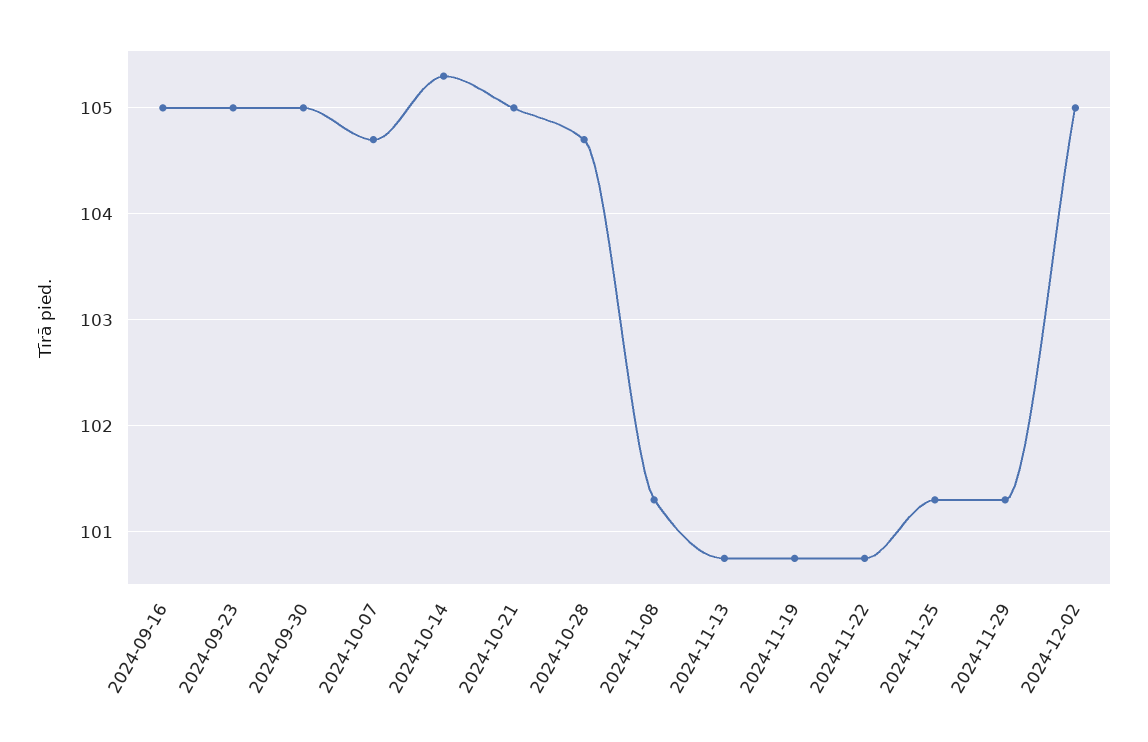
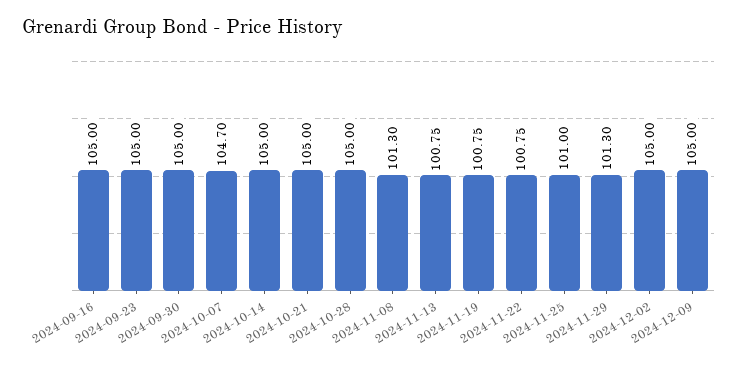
2024-10-14: 105.3 -> 105
2024-10-28: 104.7 -> 105
2024-11-25: 101.3 -> 101
2024-12-09: none -> 105

